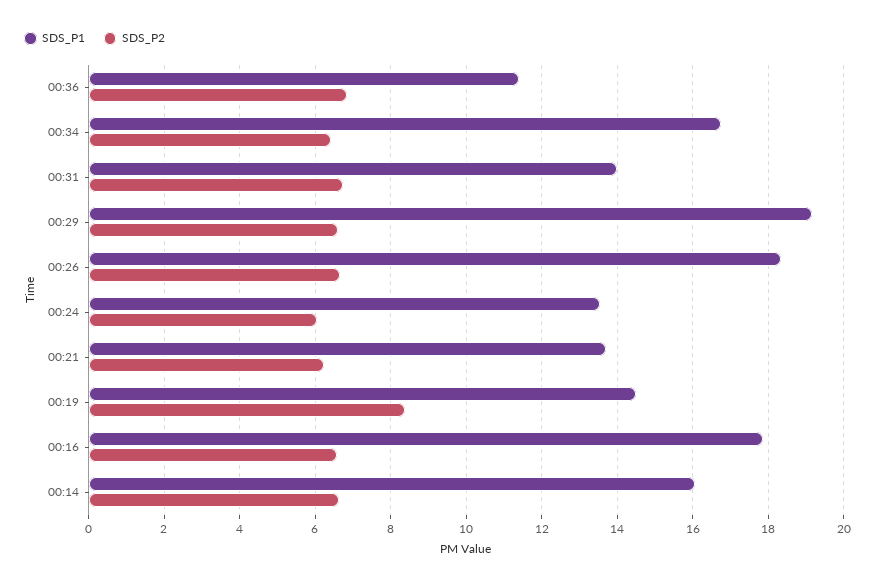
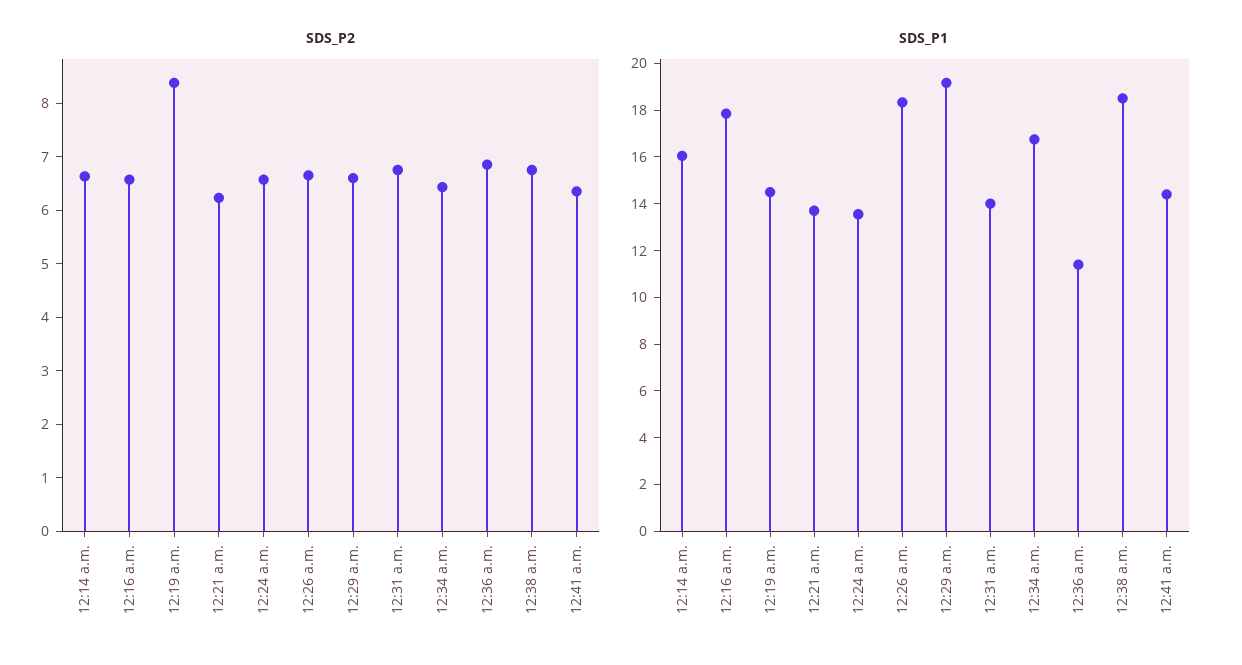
SDS_P2, 00:24: 6 -> 6.6
SDS_P2, 12:38 a.m.: none -> 6.8
SDS_P2, 12:41 a.m.: none -> 6.4
SDS_P1, 12:38 a.m.: none -> 18.5
SDS_P1, 12:41 a.m.: none -> 14.5

